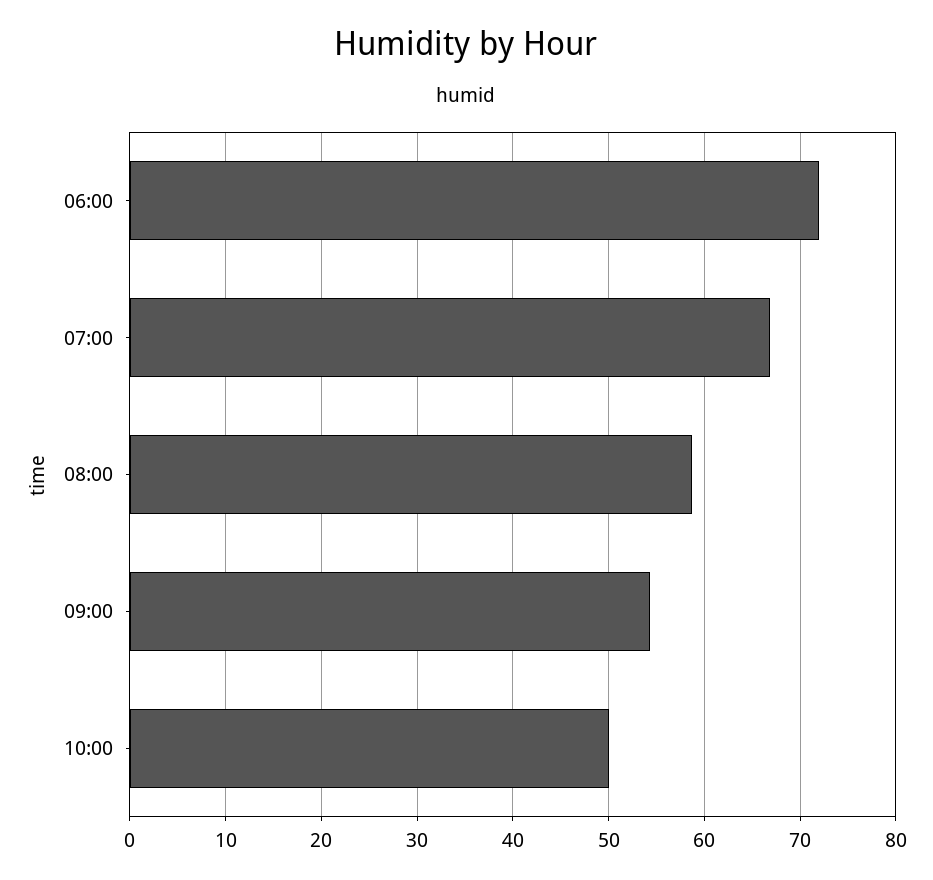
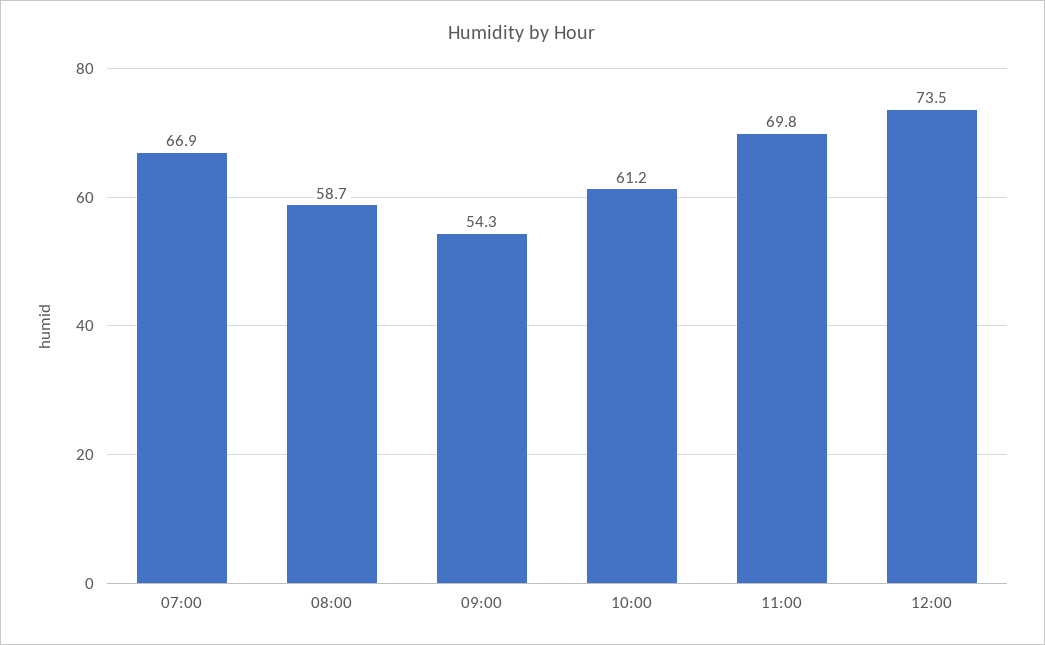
06:00: 72 -> none
10:00: 50 -> 61.2
11:00: none -> 69.8
12:00: none -> 73.5

